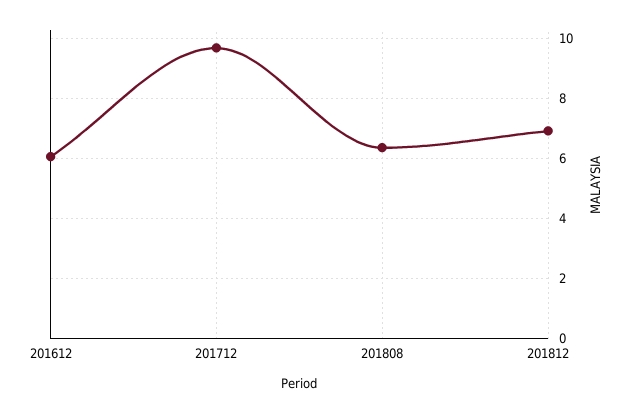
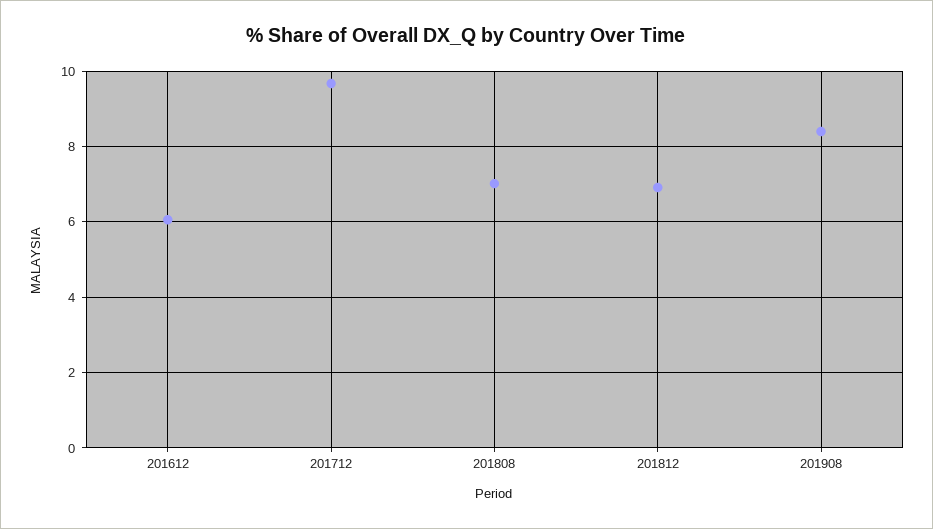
201808: 6.4 -> 7
201908: none -> 8.4

